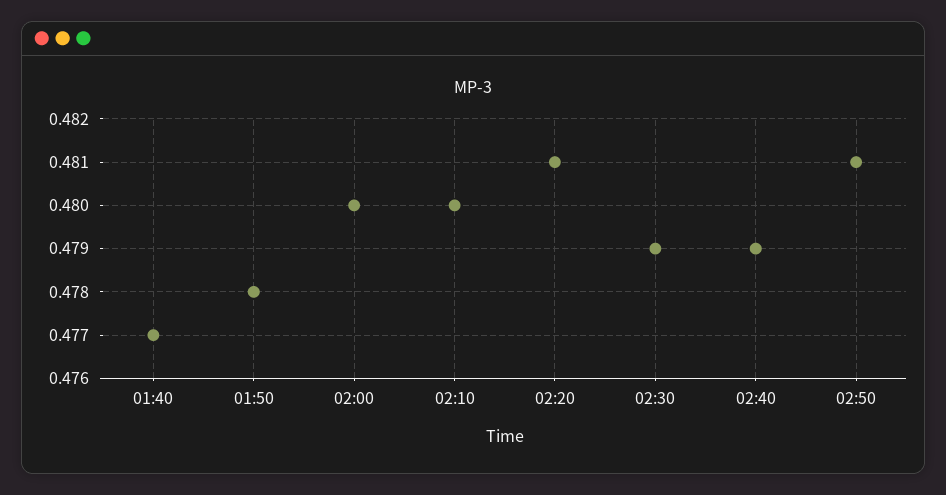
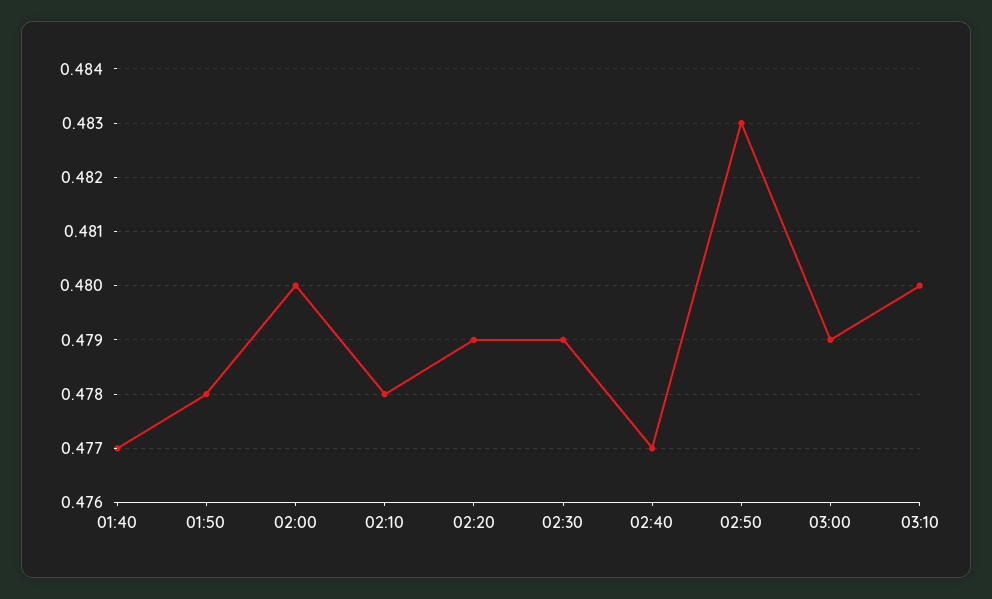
02:10: 0.48 -> 0.478
02:20: 0.481 -> 0.479
02:40: 0.479 -> 0.477
02:50: 0.481 -> 0.483
03:00: none -> 0.479
03:10: none -> 0.48

